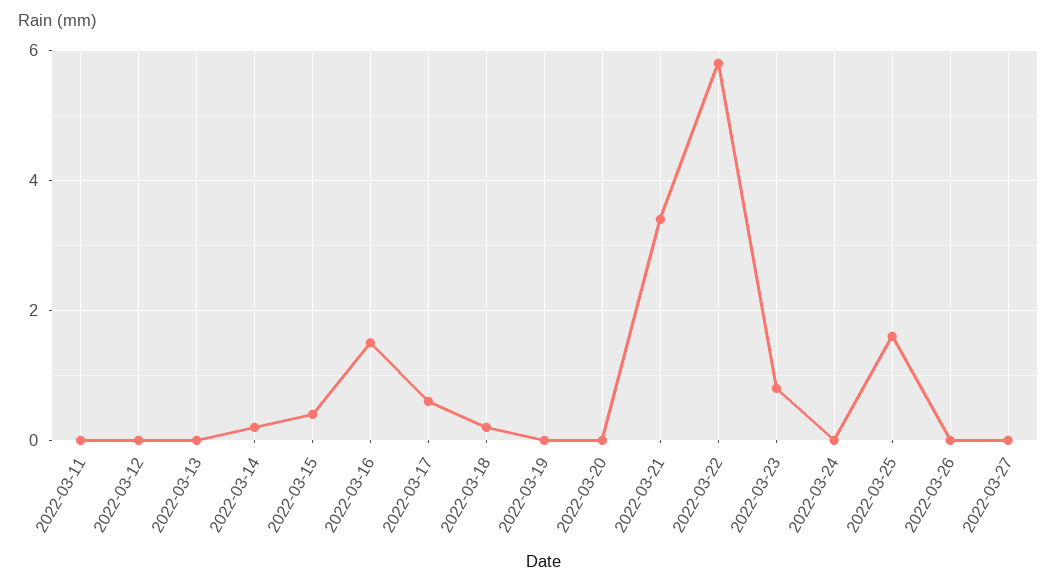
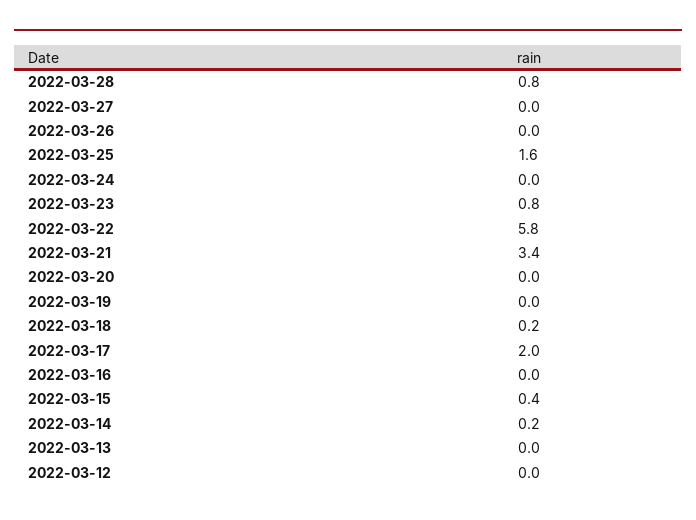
2022-03-11: 0 -> none
2022-03-16: 1.5 -> 0
2022-03-17: 0.5 -> 2
2022-03-28: none -> 0.8

